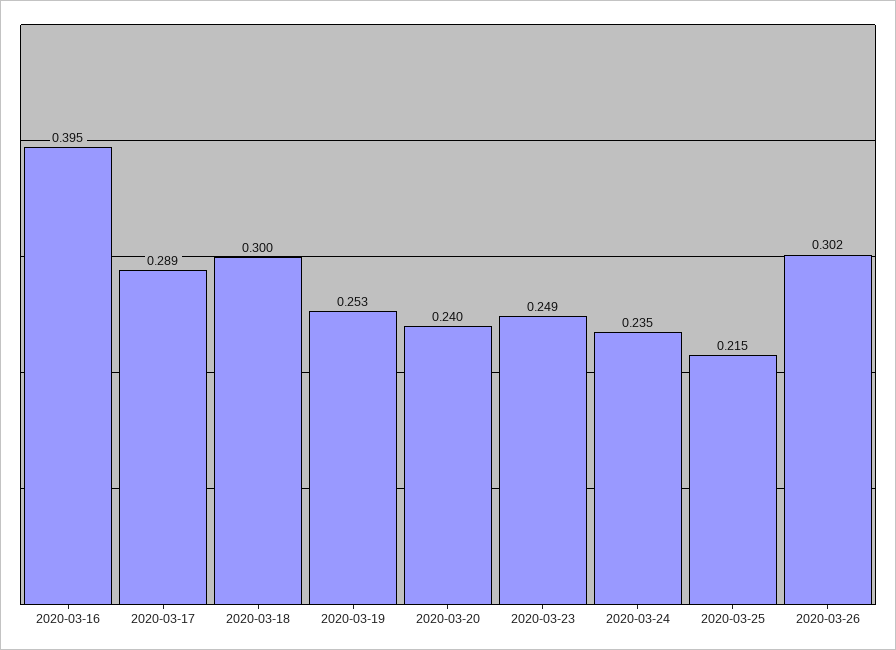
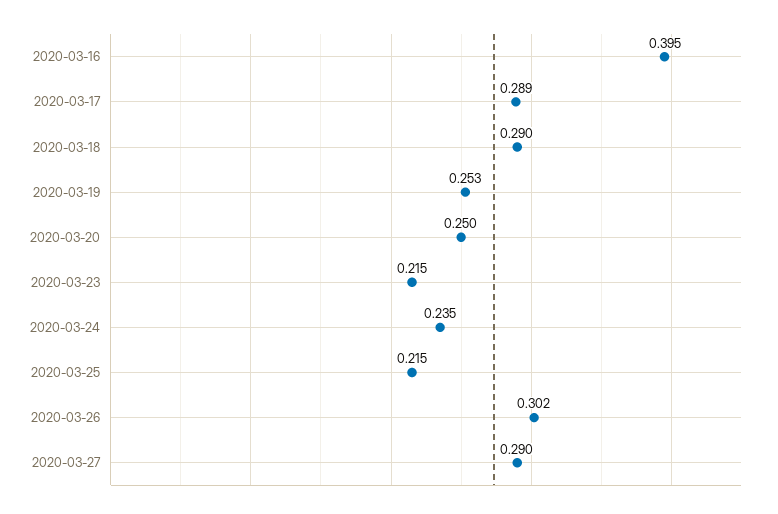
2020-03-18: 0.3 -> 0.29
2020-03-20: 0.24 -> 0.25
2020-03-23: 0.249 -> 0.215
2020-03-27: none -> 0.29

